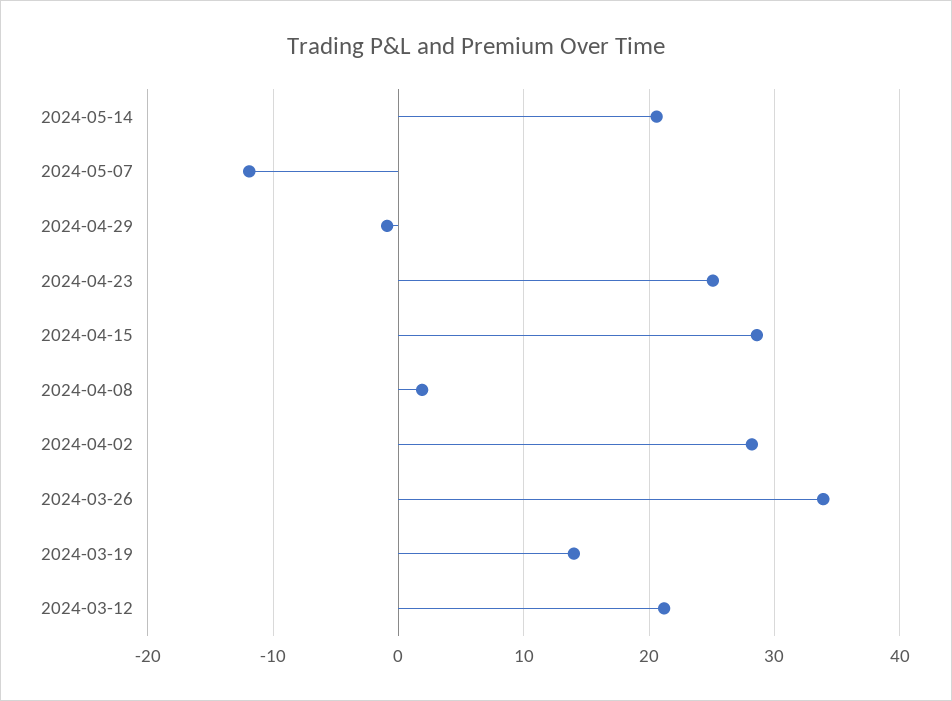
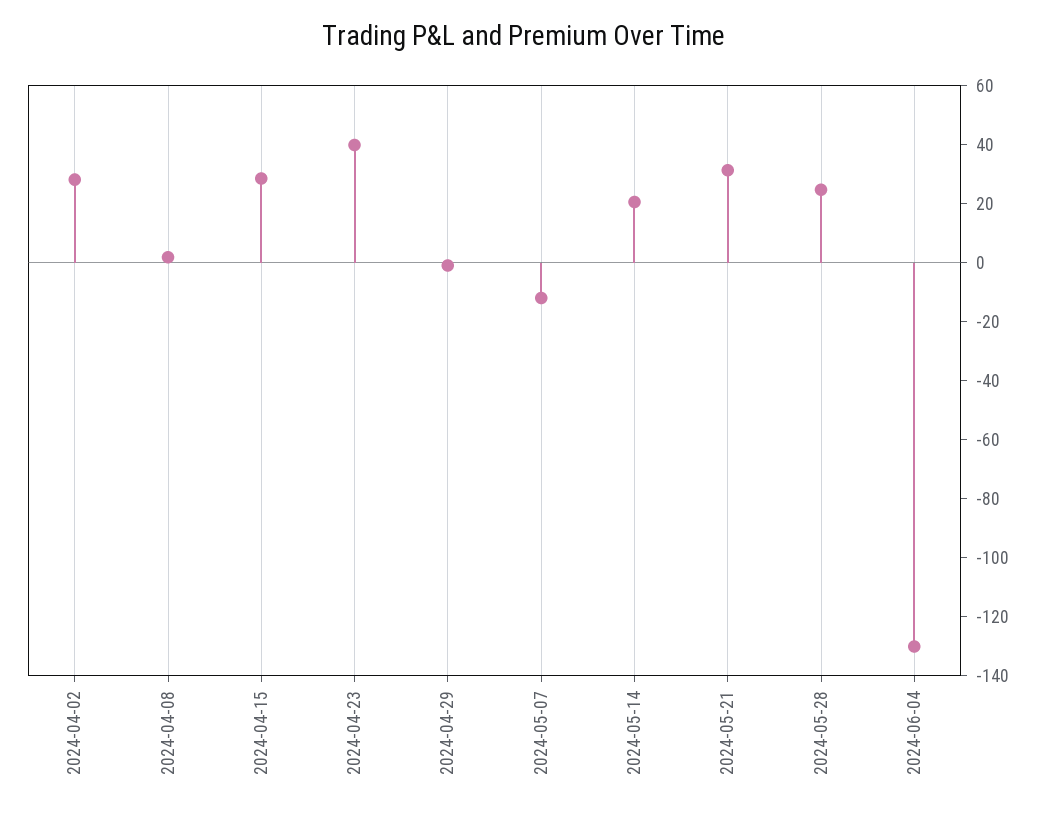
2024-04-23: 25 -> 40
2024-03-26: 34 -> none
2024-03-19: 14 -> none
2024-03-12: 21 -> none
2024-05-21: none -> 30
2024-05-28: none -> 25
2024-06-04: none -> -130

